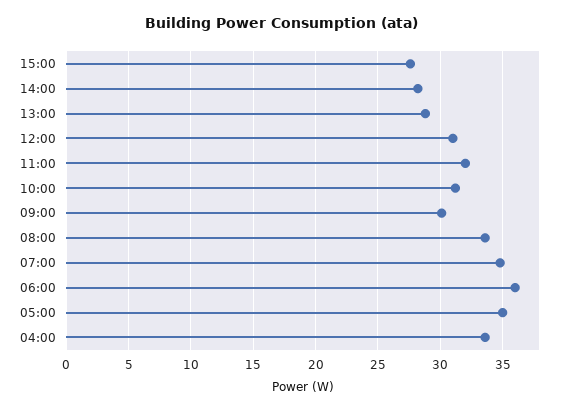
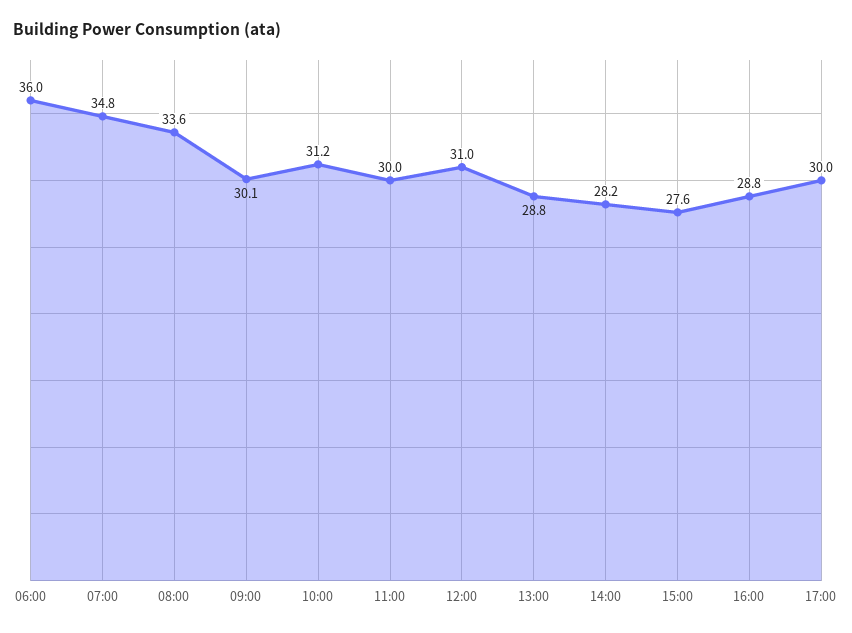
11:00: 32 -> 30
05:00: 35 -> none
04:00: 33.5 -> none
16:00: none -> 28.8
17:00: none -> 30

